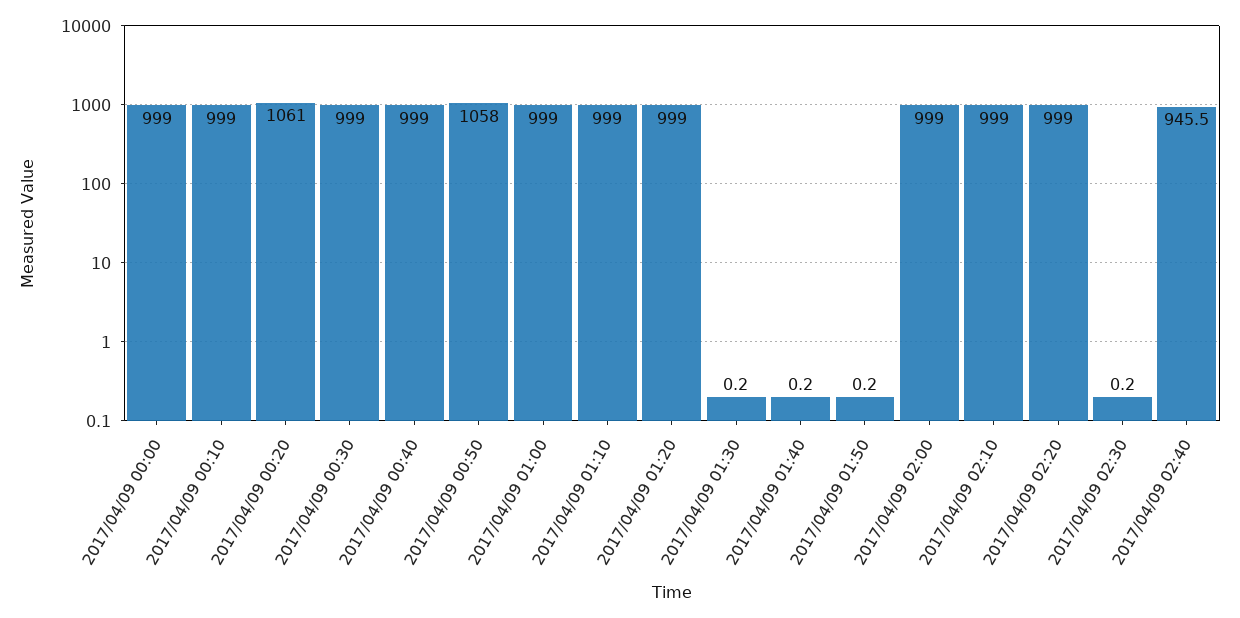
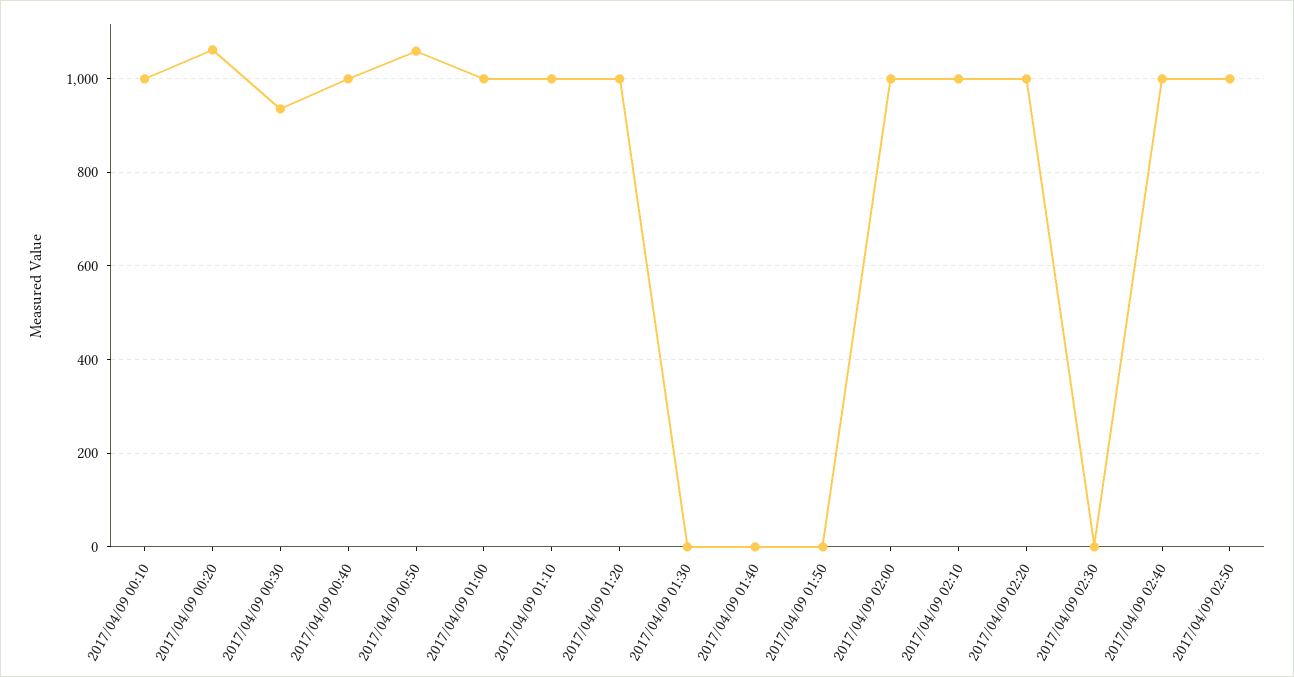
2017/04/09 00:00: 999 -> none
2017/04/09 00:30: 999 -> 940
2017/04/09 02:40: 945.5 -> 1000
2017/04/09 02:50: none -> 1000

